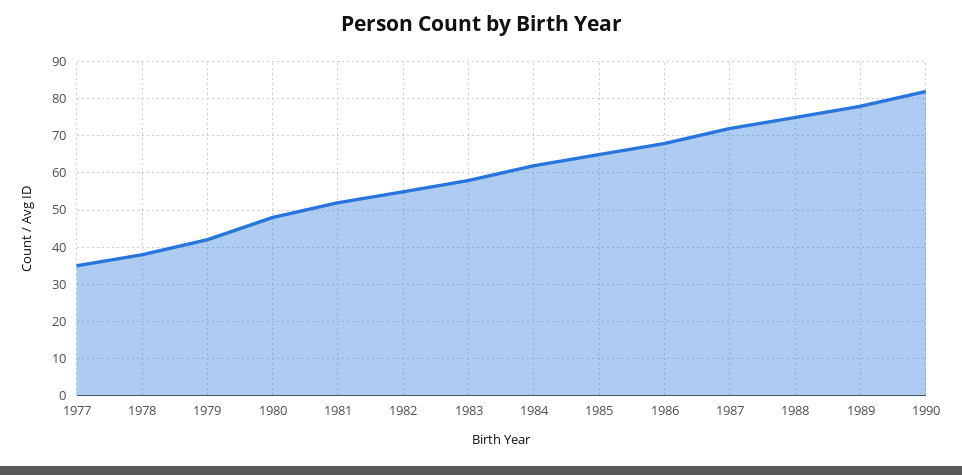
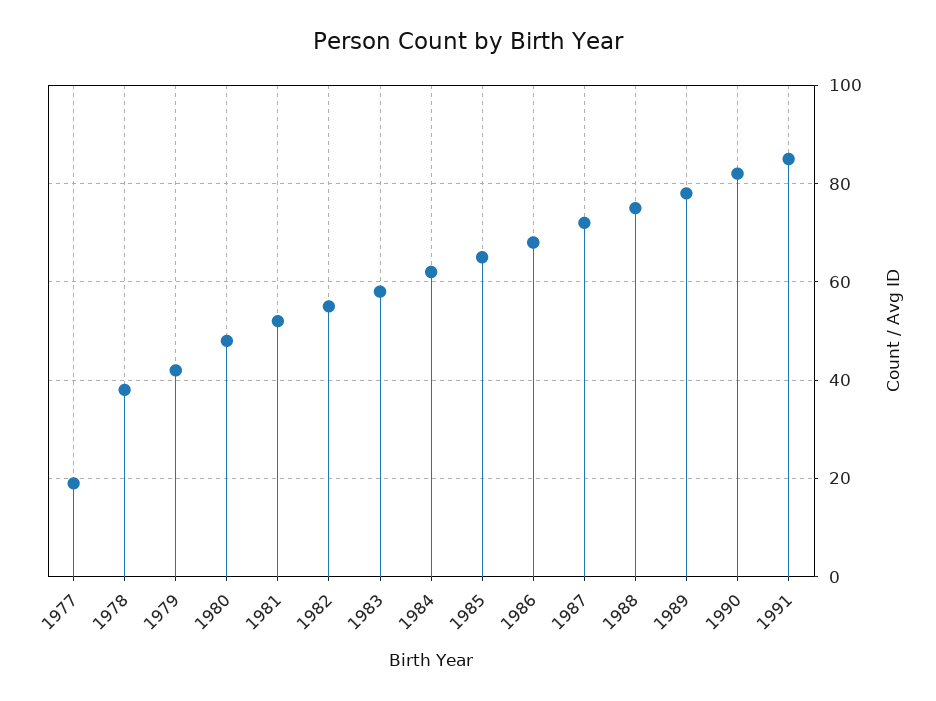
1977: 35 -> 20
1991: none -> 85

